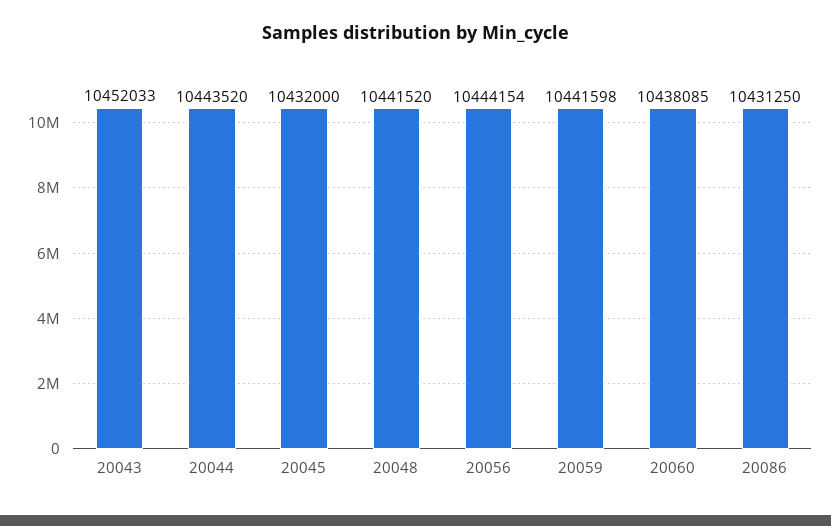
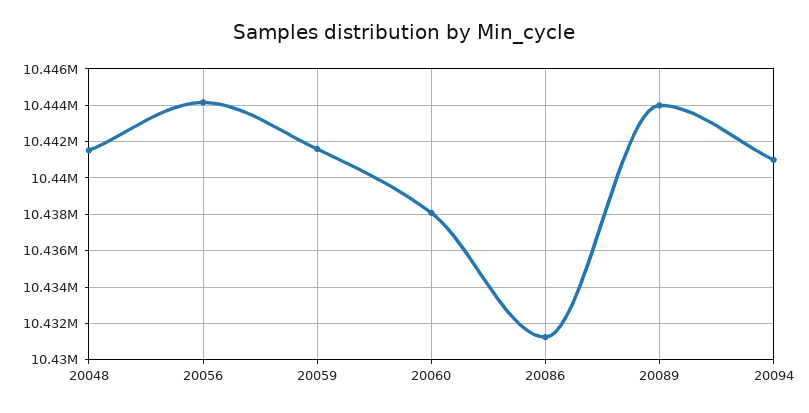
20043: 10452033 -> none
20044: 10443520 -> none
20045: 10432000 -> none
20089: none -> 10444000
20094: none -> 10441000

